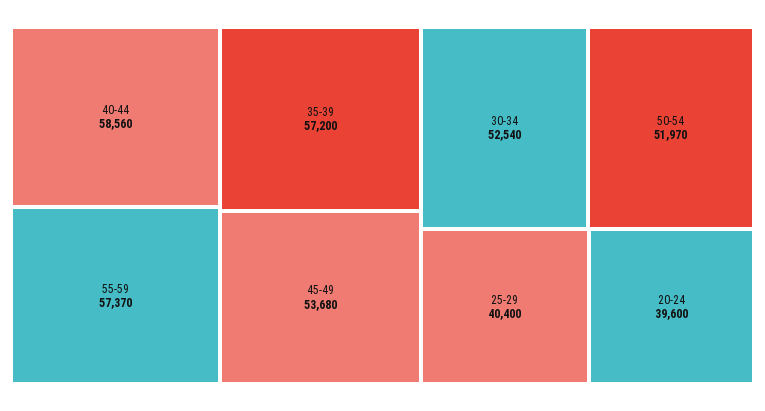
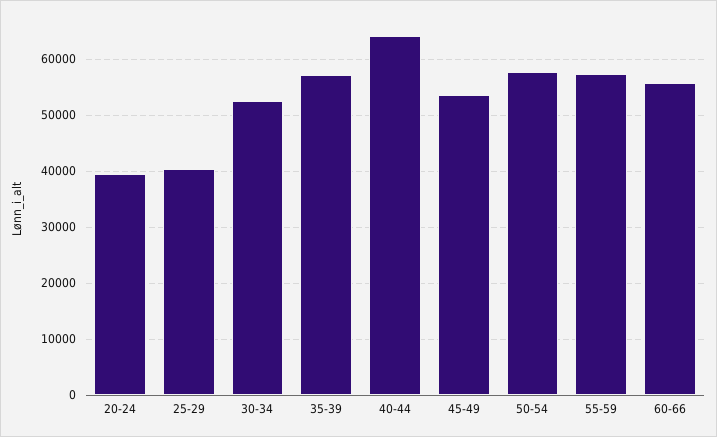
40-44: 58560 -> 64000
50-54: 51970 -> 58000
60-66: none -> 56000

